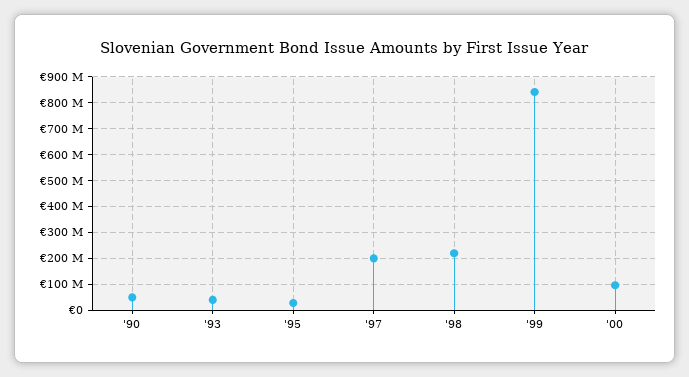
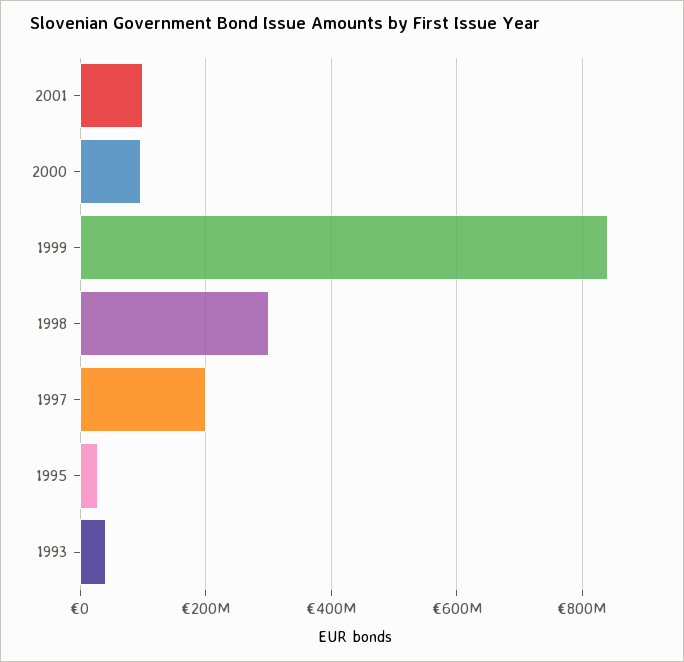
'90: 50000000 -> none
'98: 225000000 -> 300000000
2001: none -> 100000000

